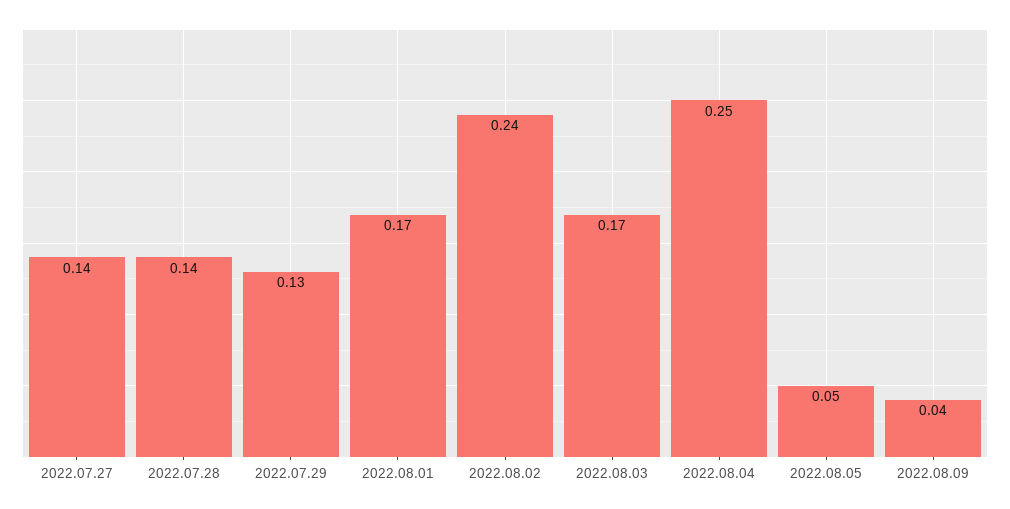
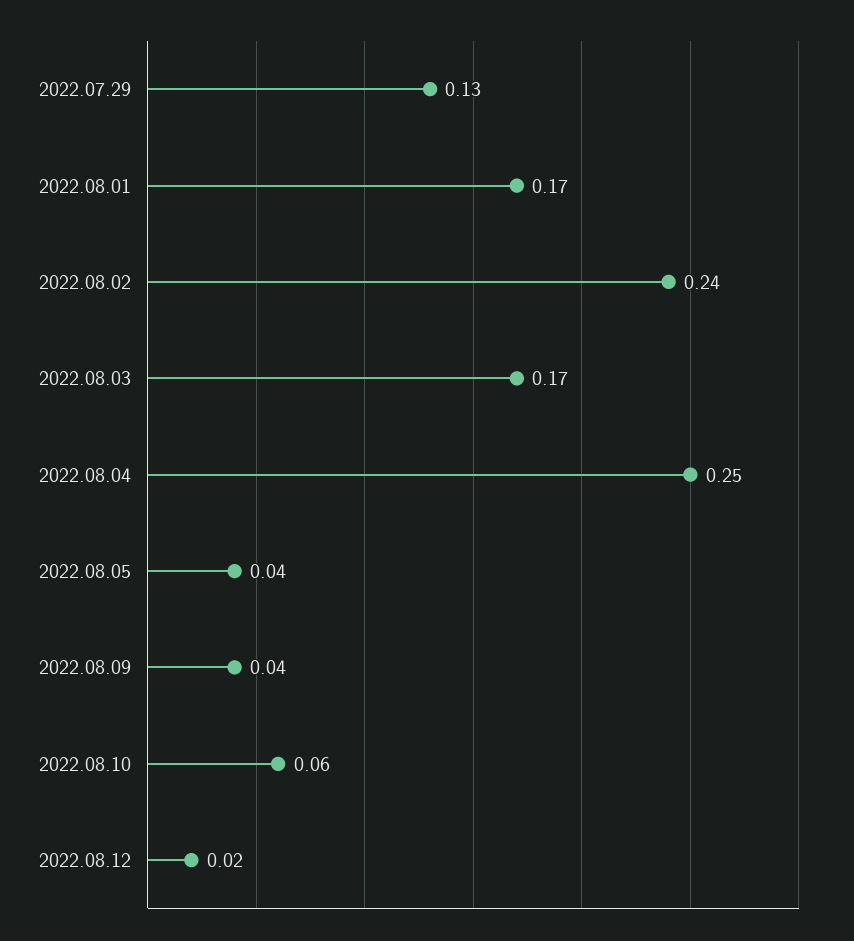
2022.07.27: 0.14 -> none
2022.07.28: 0.14 -> none
2022.08.05: 0.05 -> 0.04
2022.08.10: none -> 0.06
2022.08.12: none -> 0.02

